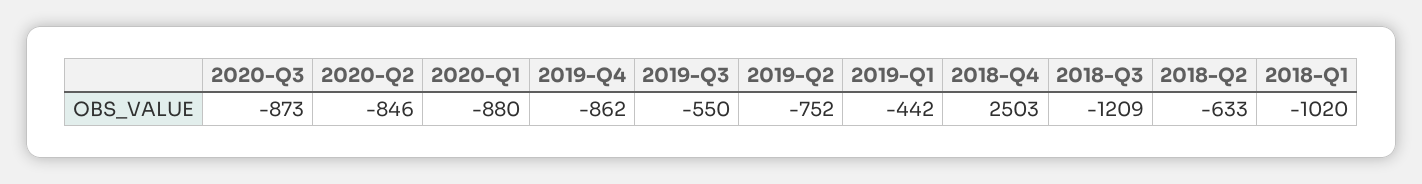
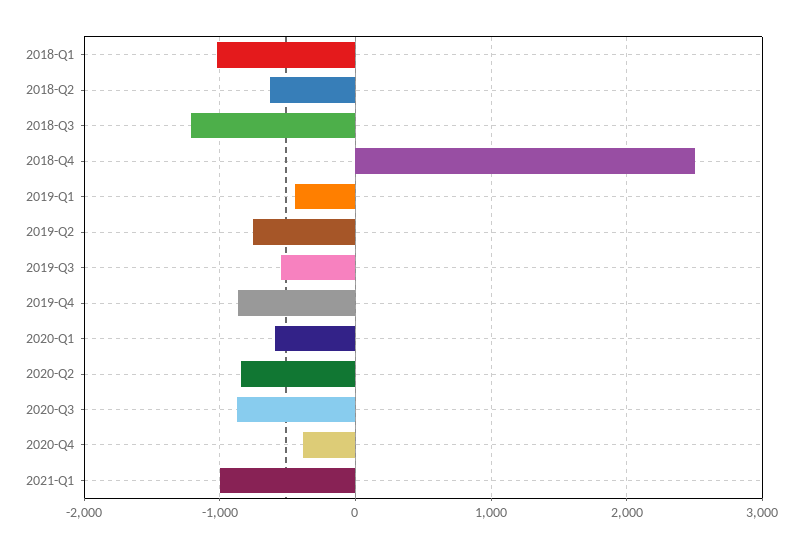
2020-Q1: -880 -> -600
2020-Q4: none -> -400
2021-Q1: none -> -1000

